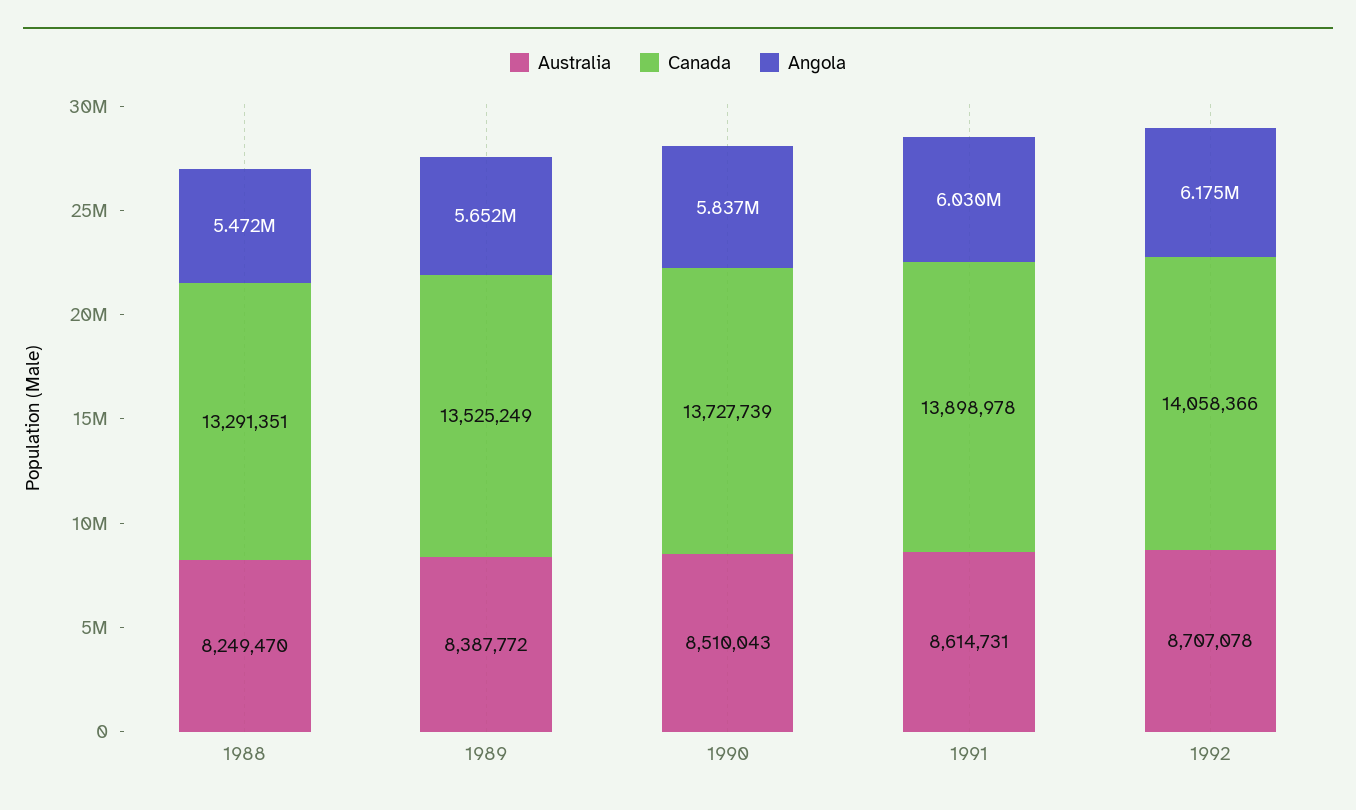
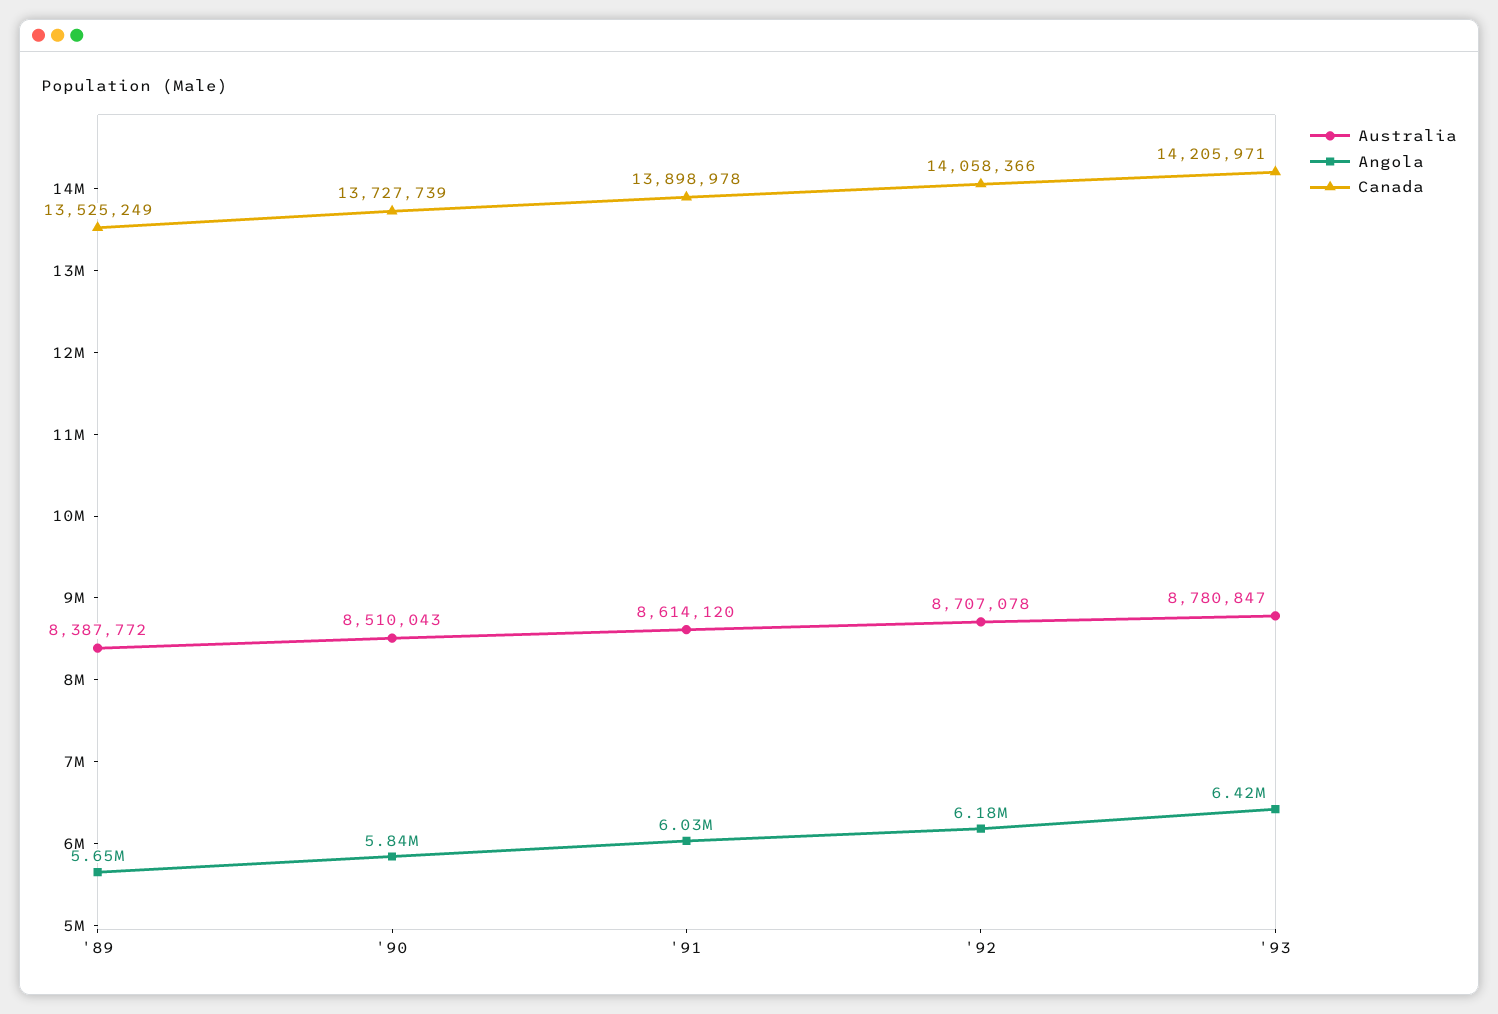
Australia, 1988: 8249470 -> none
Canada, 1988: 13291351 -> none
Angola, 1988: 5472000 -> none
Australia, 1991: 8614731 -> 8614120
Australia, '93: none -> 8780847
Angola, '93: none -> 6420000
Canada, '93: none -> 14205971

